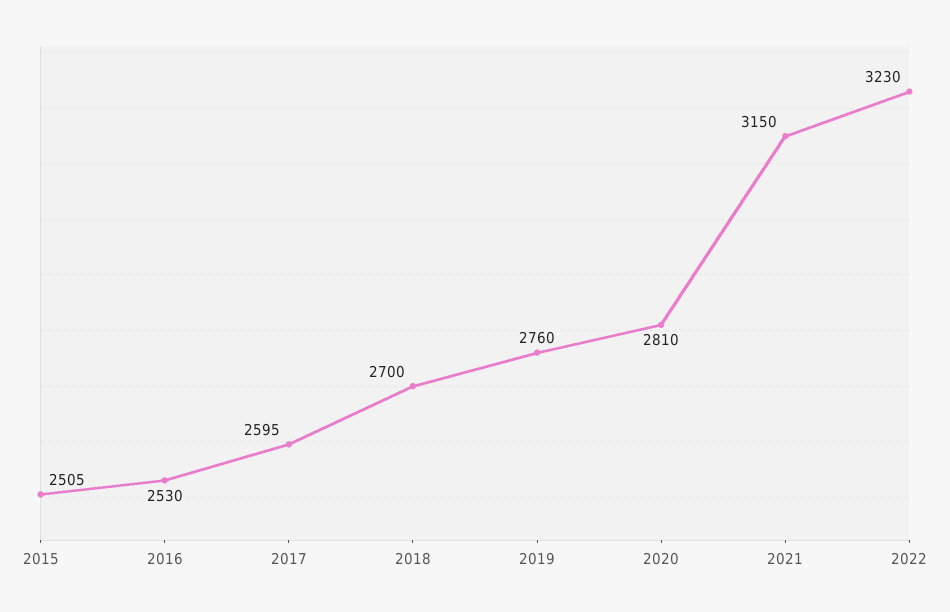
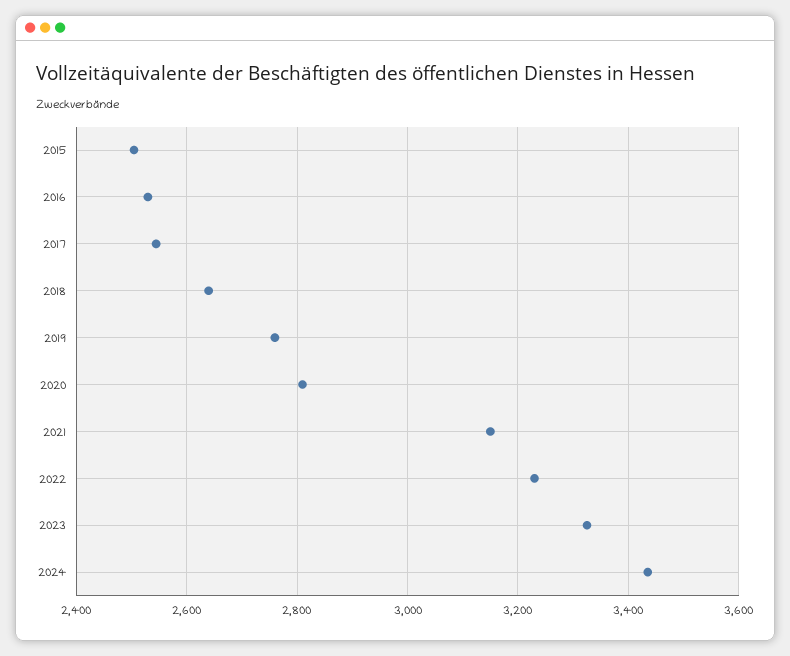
2017: 2595 -> 2540
2018: 2700 -> 2640
2023: none -> 3320
2024: none -> 3440

